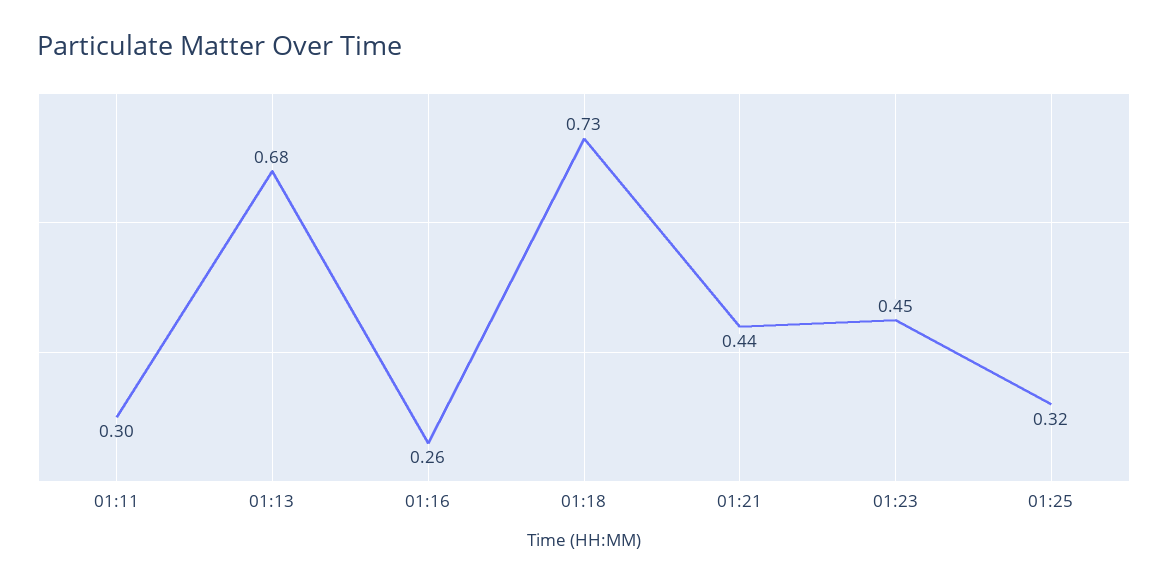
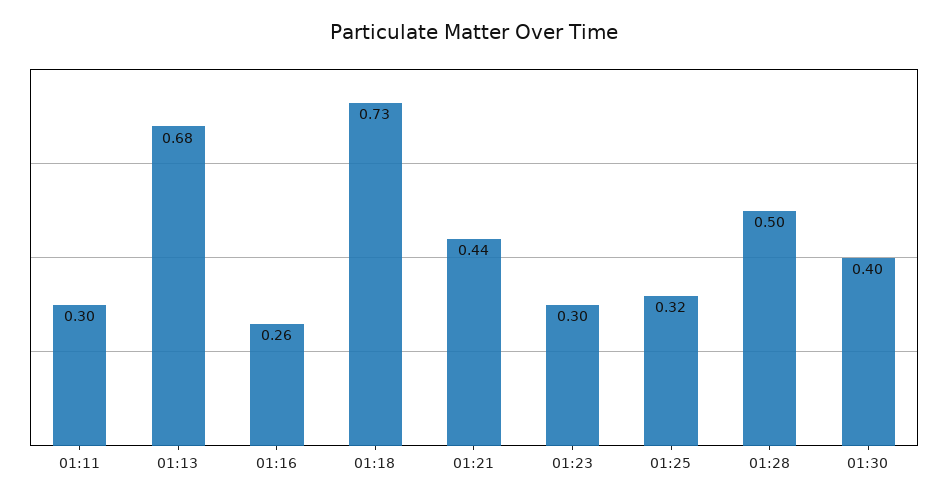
01:23: 0.45 -> 0.3
01:28: none -> 0.5
01:30: none -> 0.4

